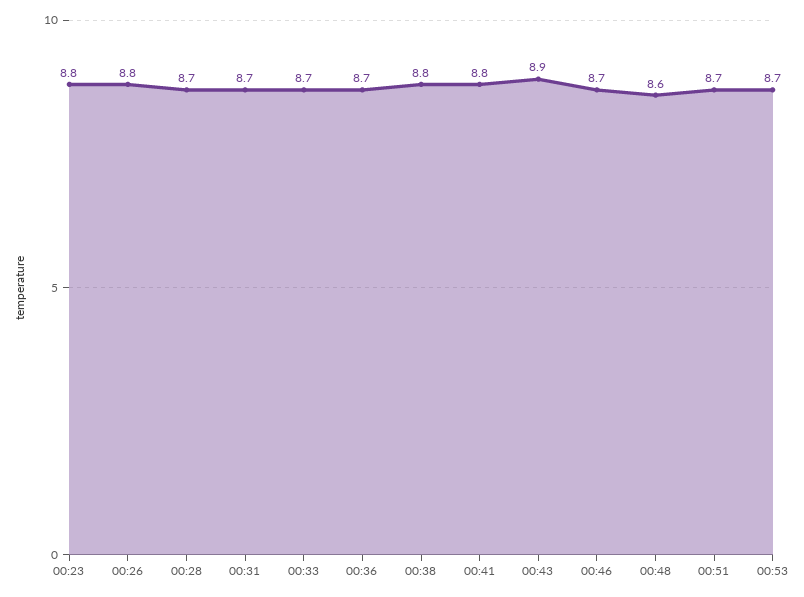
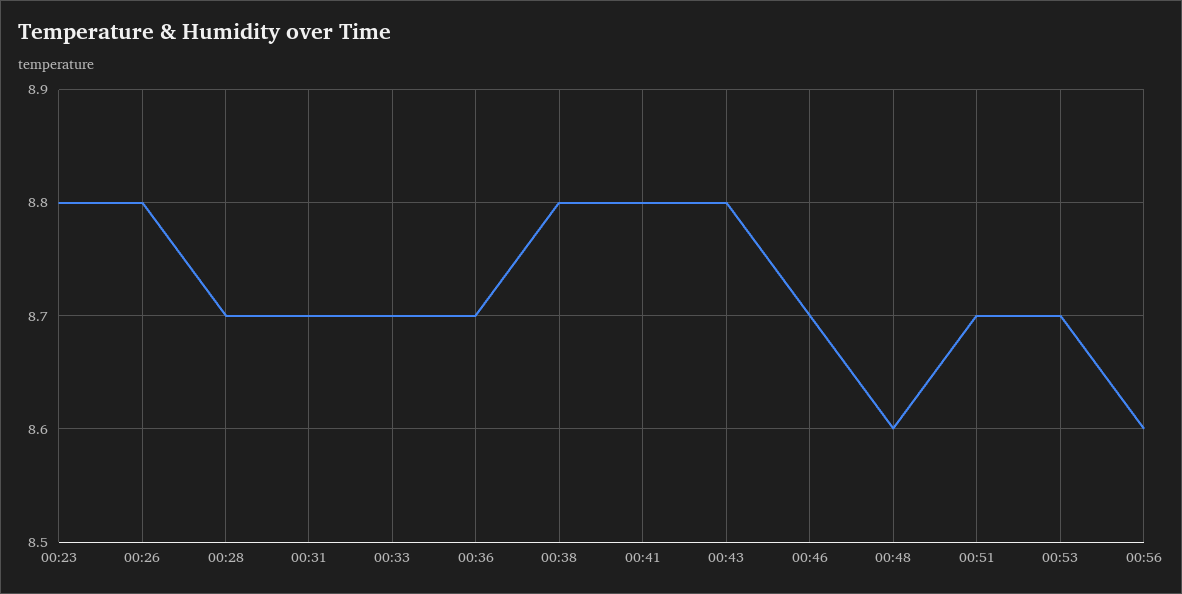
00:43: 8.9 -> 8.8
00:56: none -> 8.6

